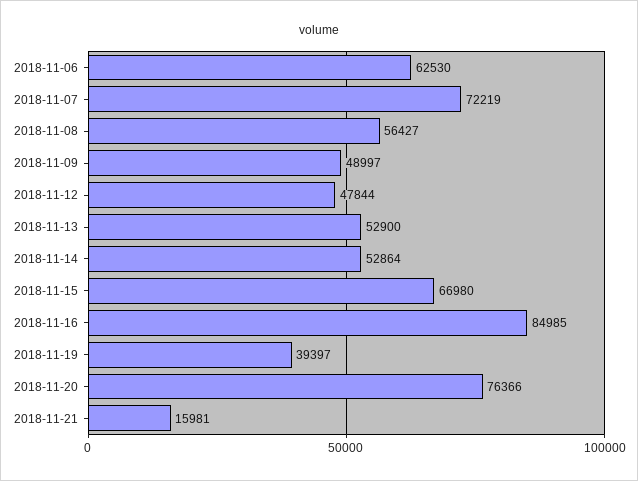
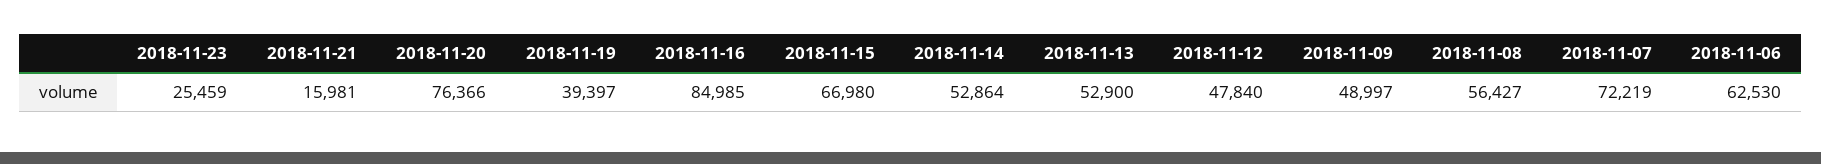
2018-11-12: 47844 -> 47840
2018-11-23: none -> 25459

